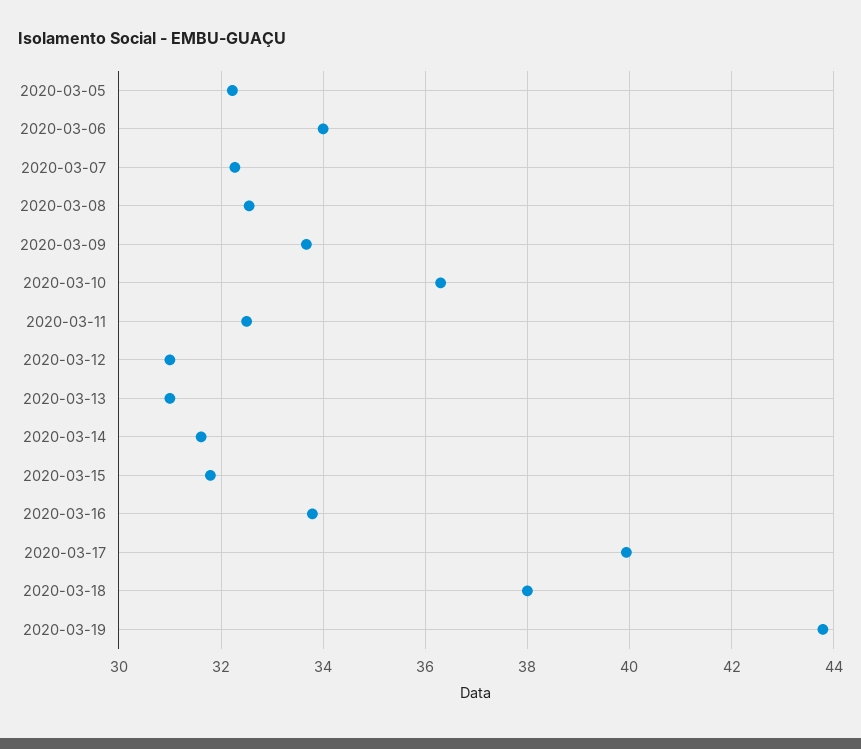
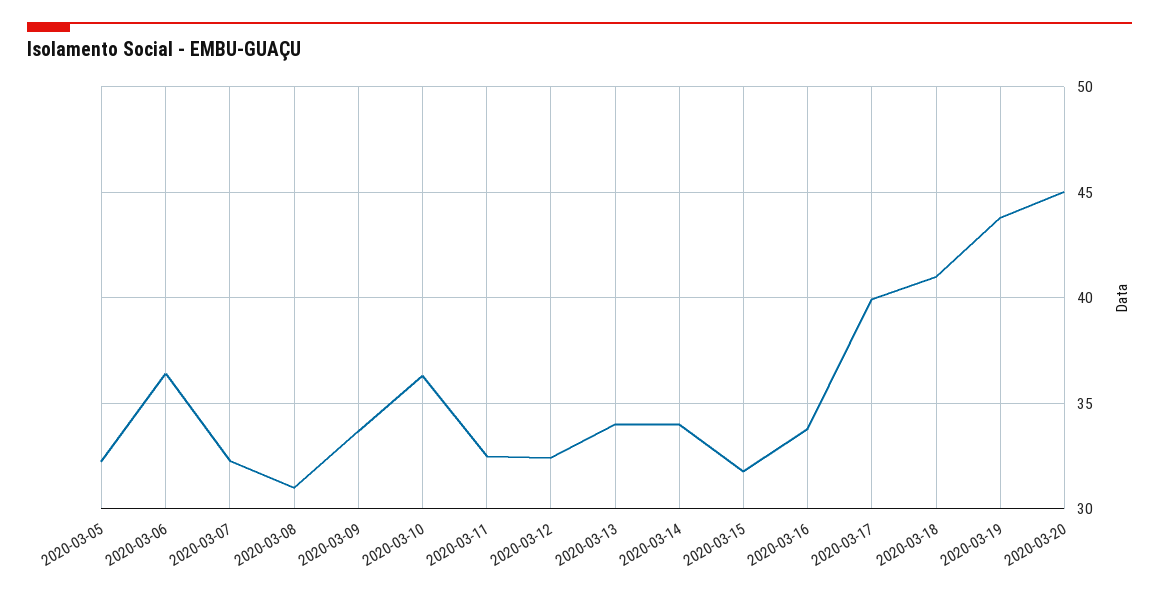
2020-03-06: 34 -> 36.5
2020-03-08: 32.6 -> 31
2020-03-12: 31 -> 32.5
2020-03-13: 31 -> 34
2020-03-14: 31.6 -> 34
2020-03-18: 38 -> 41
2020-03-20: none -> 45

